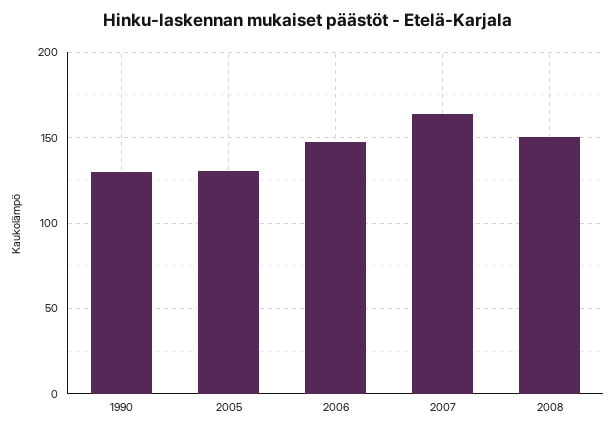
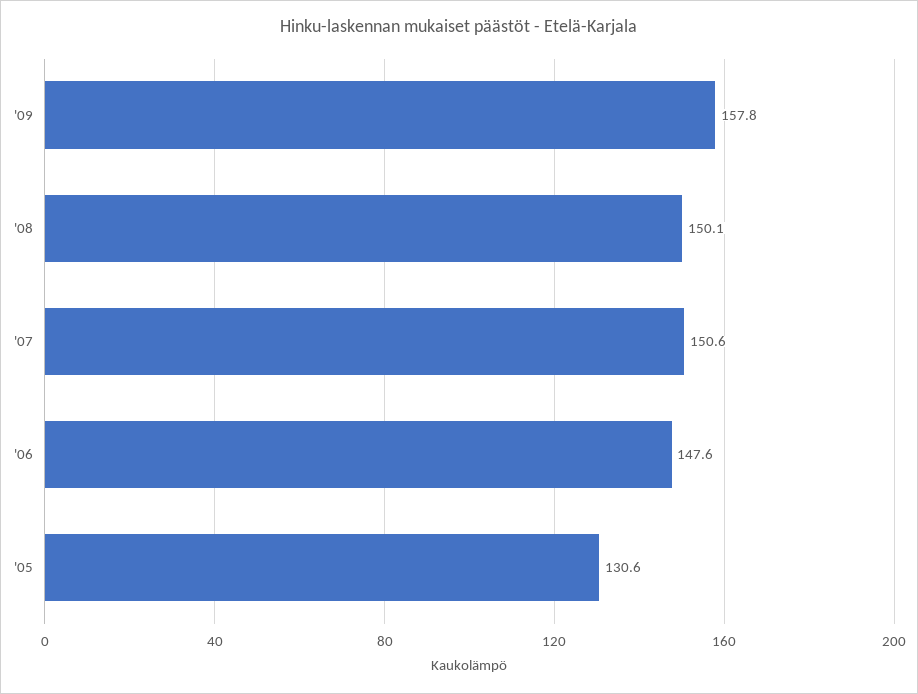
1990: 130 -> none
2007: 165 -> 150.6
'09: none -> 157.8

